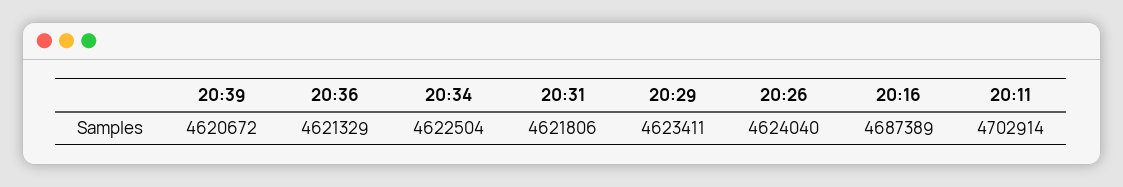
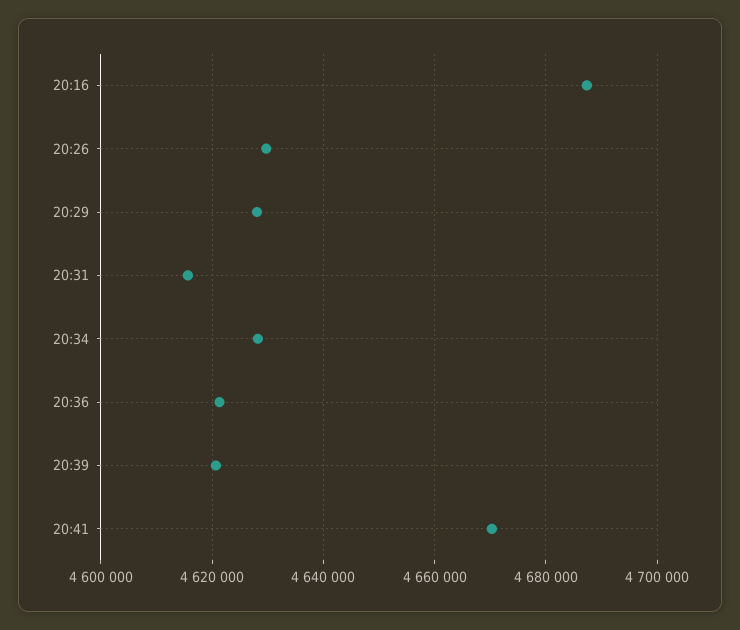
20:34: 4622504 -> 4628000
20:31: 4621806 -> 4616000
20:29: 4623411 -> 4628000
20:26: 4624040 -> 4630000
20:11: 4702914 -> none
20:41: none -> 4670000

